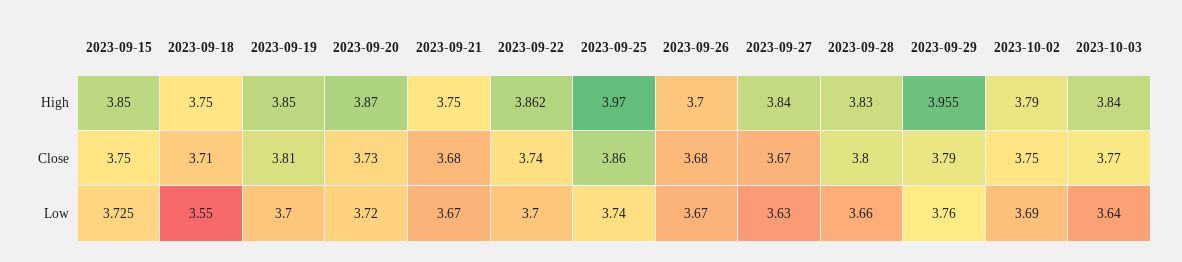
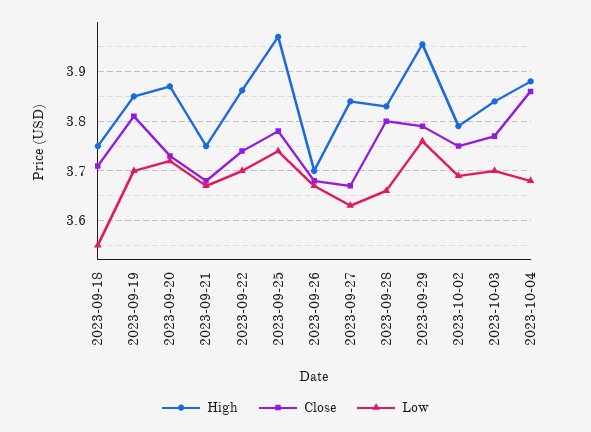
High, 2023-09-15: 3.85 -> none
Close, 2023-09-15: 3.75 -> none
Close, 2023-09-25: 3.86 -> 3.78
Low, 2023-09-15: 3.725 -> none
Low, 2023-10-03: 3.64 -> 3.7
High, 2023-10-04: none -> 3.88
Close, 2023-10-04: none -> 3.86
Low, 2023-10-04: none -> 3.68

